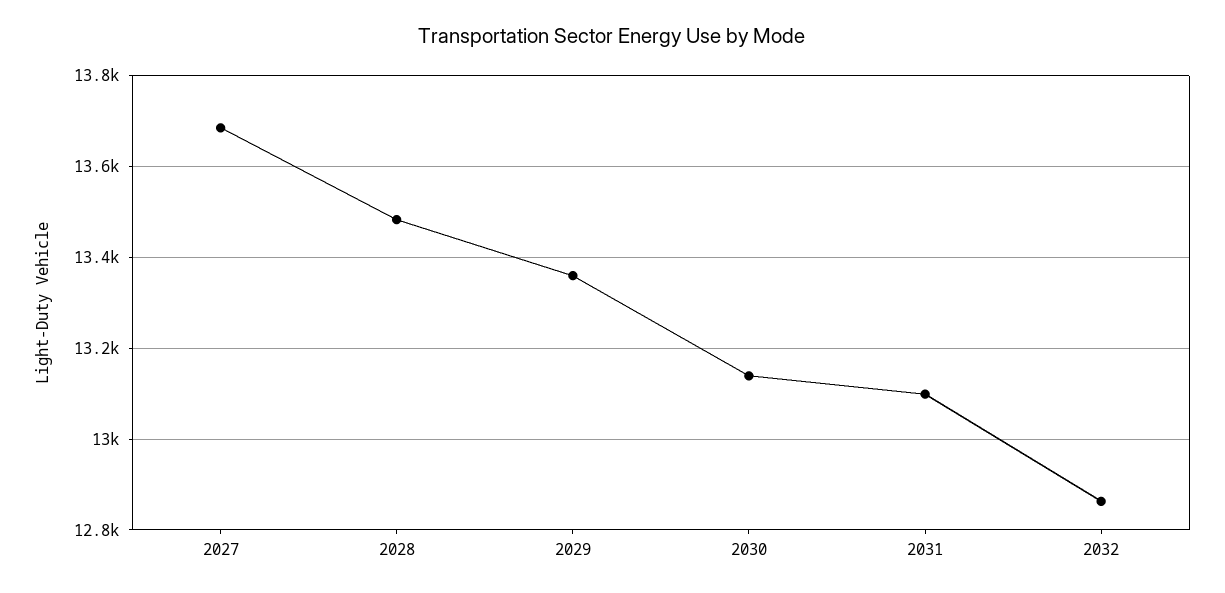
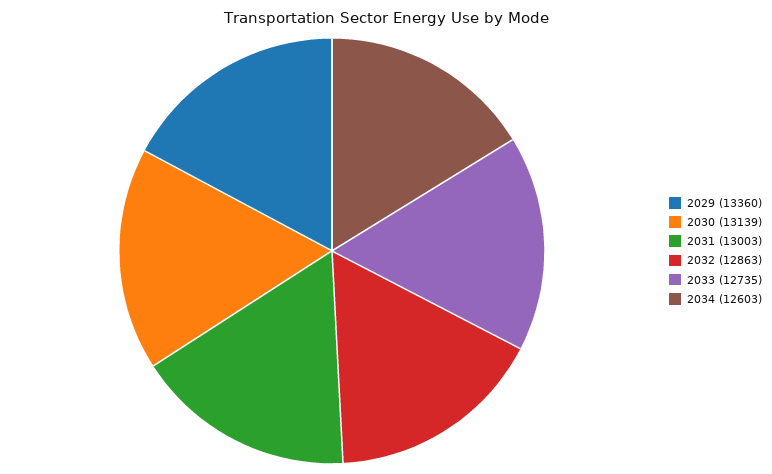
2027: 13680 -> none
2028: 13480 -> none
2031: 13100 -> 13003
2033: none -> 12735
2034: none -> 12603

